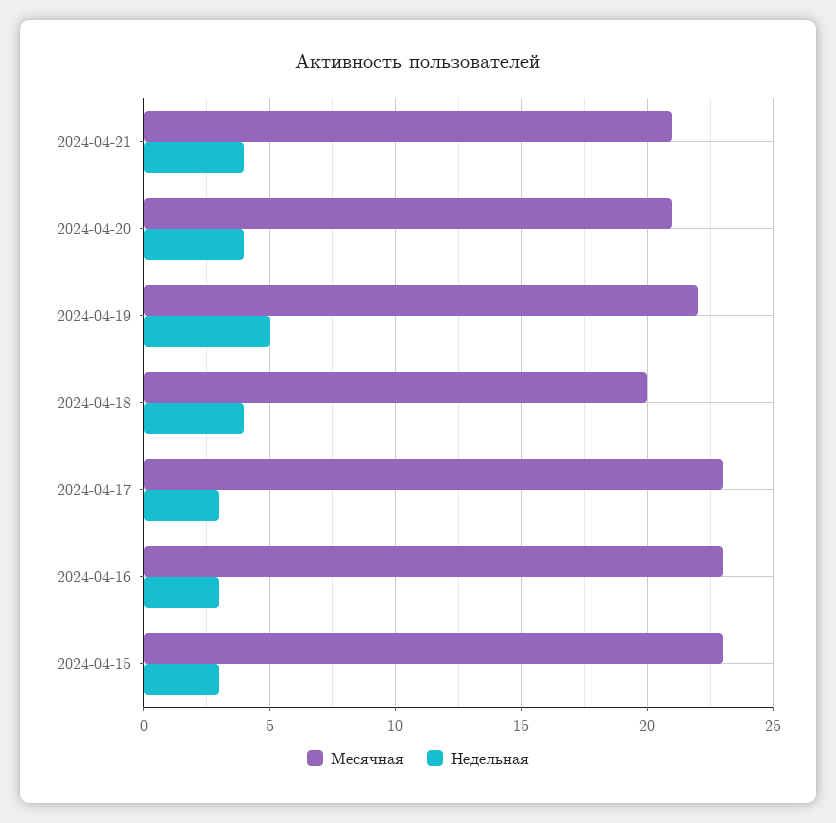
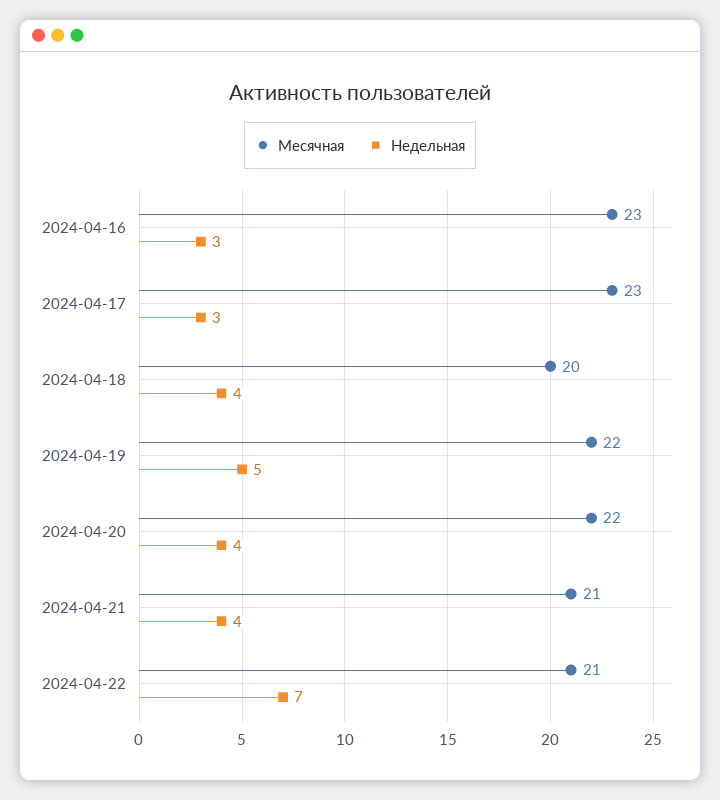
Месячная, 2024-04-20: 21 -> 22
Месячная, 2024-04-15: 23 -> none
Недельная, 2024-04-15: 3 -> none
Месячная, 2024-04-22: none -> 21
Недельная, 2024-04-22: none -> 7

